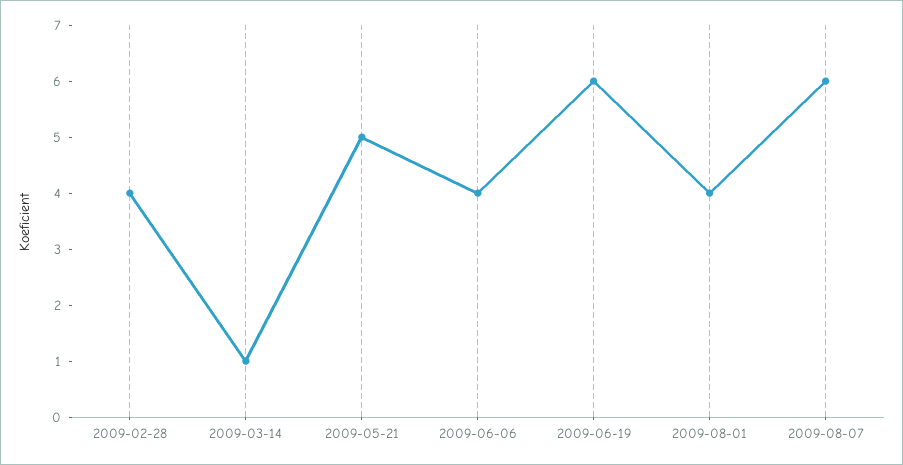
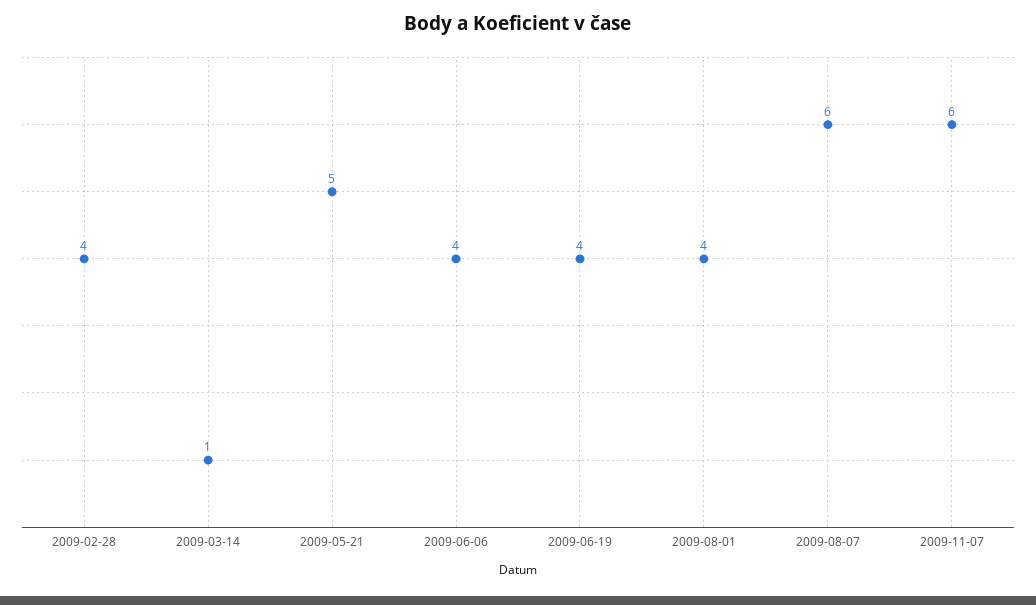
2009-06-19: 6 -> 4
2009-11-07: none -> 6

